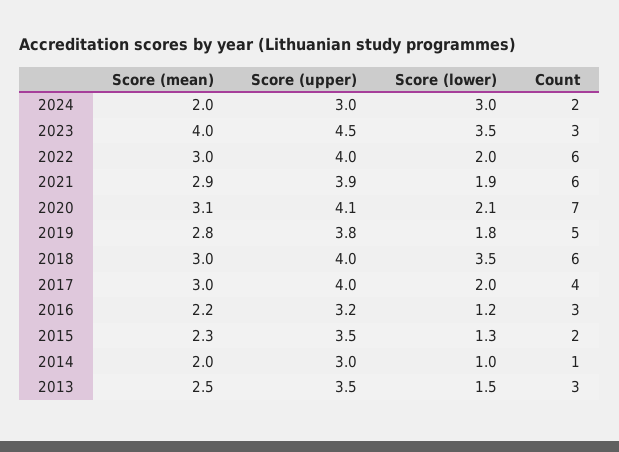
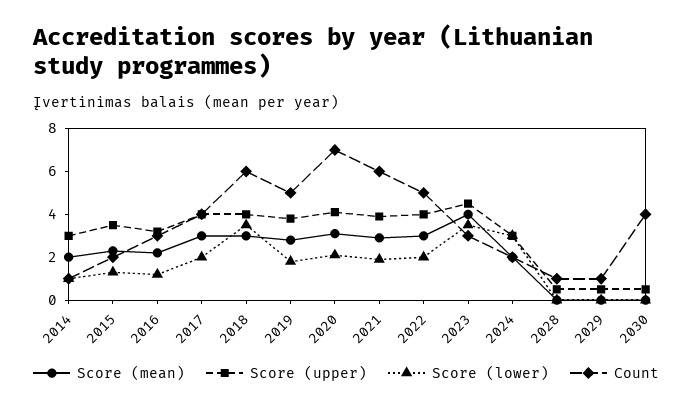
Count, 2022: 6 -> 5
Score (mean), 2013: 2.5 -> none
Score (upper), 2013: 3.5 -> none
Score (lower), 2013: 1.5 -> none
Count, 2013: 3 -> none
Score (mean), 2028: none -> 0
Score (upper), 2028: none -> 0.5
Score (lower), 2028: none -> 0
Count, 2028: none -> 1
Score (mean), 2029: none -> 0
Score (upper), 2029: none -> 0.5
Score (lower), 2029: none -> 0
Count, 2029: none -> 1
Score (mean), 2030: none -> 0
Score (upper), 2030: none -> 0.5
Score (lower), 2030: none -> 0
Count, 2030: none -> 4

